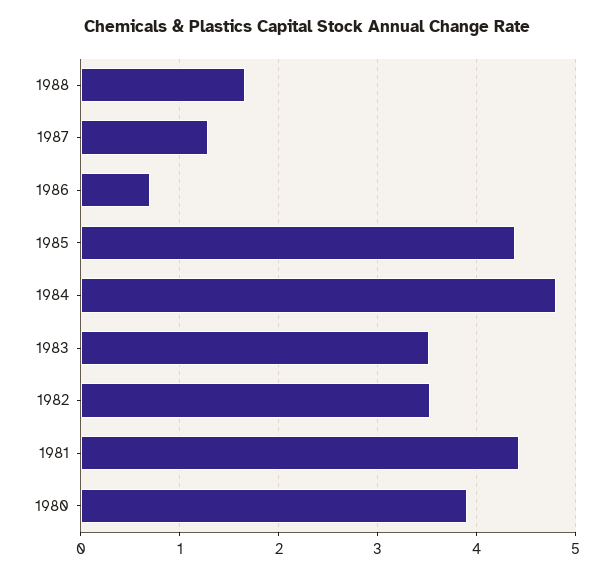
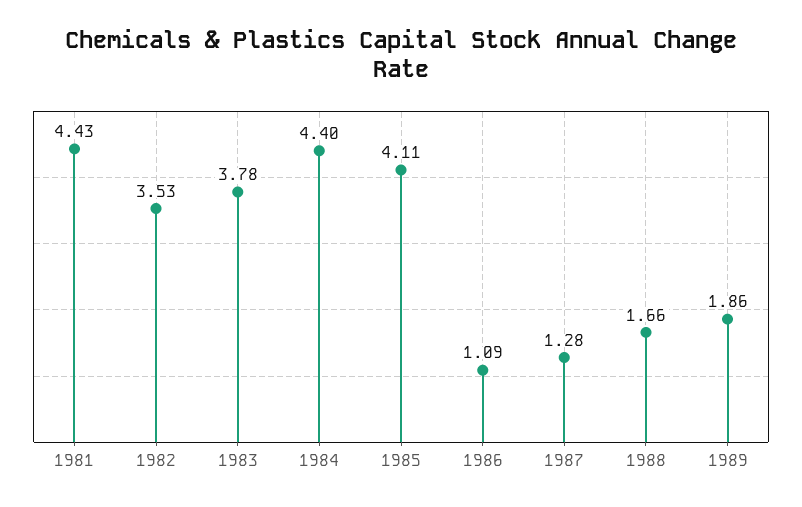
1986: 0.7 -> 1.09
1985: 4.4 -> 4.11
1984: 4.8 -> 4.4
1983: 3.5 -> 3.78
1980: 3.9 -> none
1989: none -> 1.86

